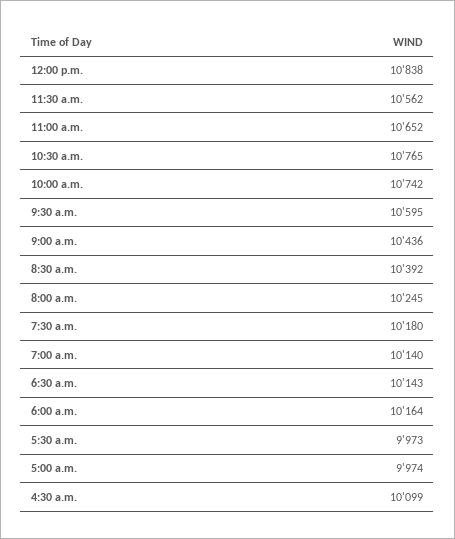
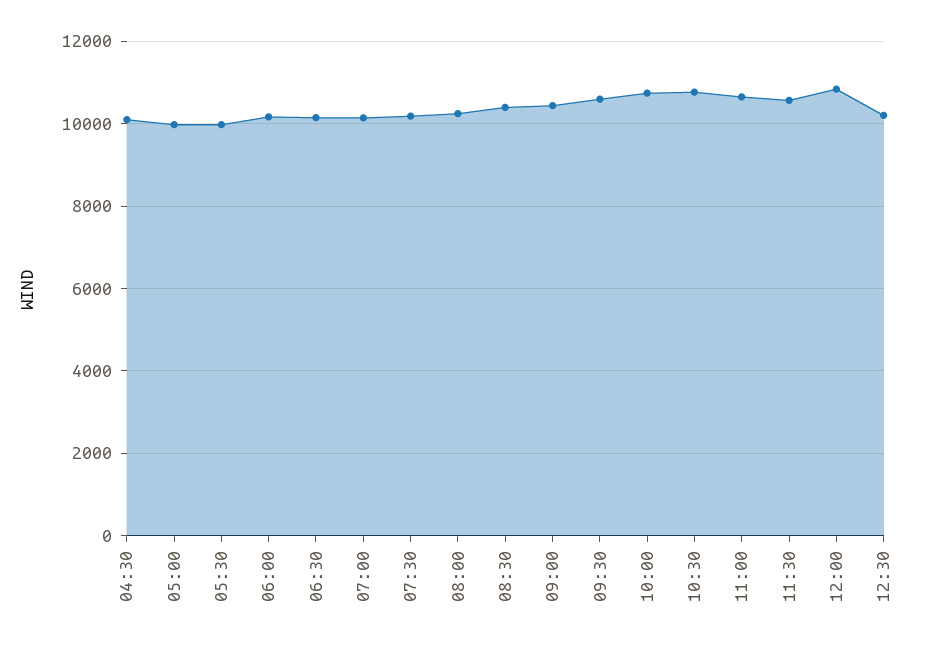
12:30: none -> 10200

